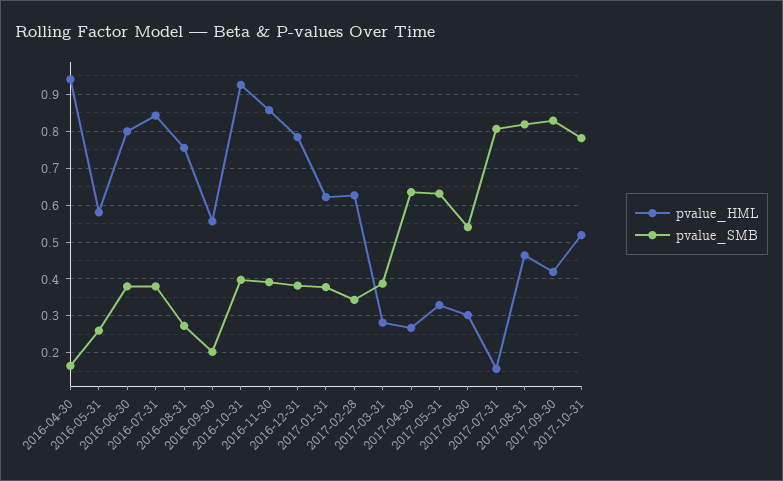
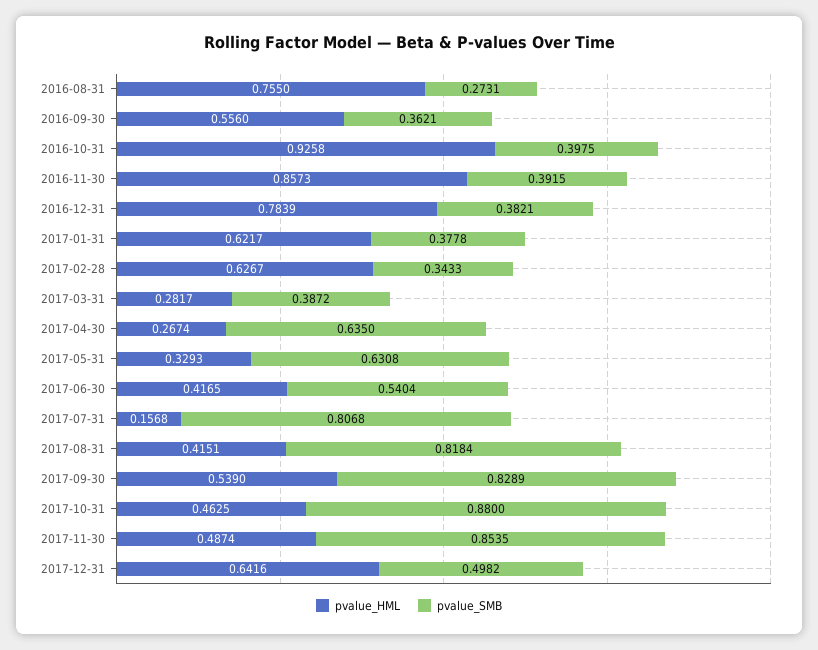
pvalue_HML, 2016-04-30: 0.94 -> none
pvalue_SMB, 2016-04-30: 0.16 -> none
pvalue_HML, 2016-05-31: 0.58 -> none
pvalue_SMB, 2016-05-31: 0.26 -> none
pvalue_HML, 2016-06-30: 0.8 -> none
pvalue_SMB, 2016-06-30: 0.38 -> none
pvalue_HML, 2016-07-31: 0.84 -> none
pvalue_SMB, 2016-07-31: 0.38 -> none
pvalue_SMB, 2016-09-30: 0.2 -> 0.3621
pvalue_HML, 2017-06-30: 0.3 -> 0.4165
pvalue_HML, 2017-08-31: 0.46 -> 0.4151
pvalue_HML, 2017-09-30: 0.42 -> 0.539
pvalue_HML, 2017-10-31: 0.52 -> 0.4625
pvalue_SMB, 2017-10-31: 0.78 -> 0.88
pvalue_HML, 2017-11-30: none -> 0.4874
pvalue_SMB, 2017-11-30: none -> 0.8535
pvalue_HML, 2017-12-31: none -> 0.6416
pvalue_SMB, 2017-12-31: none -> 0.4982

